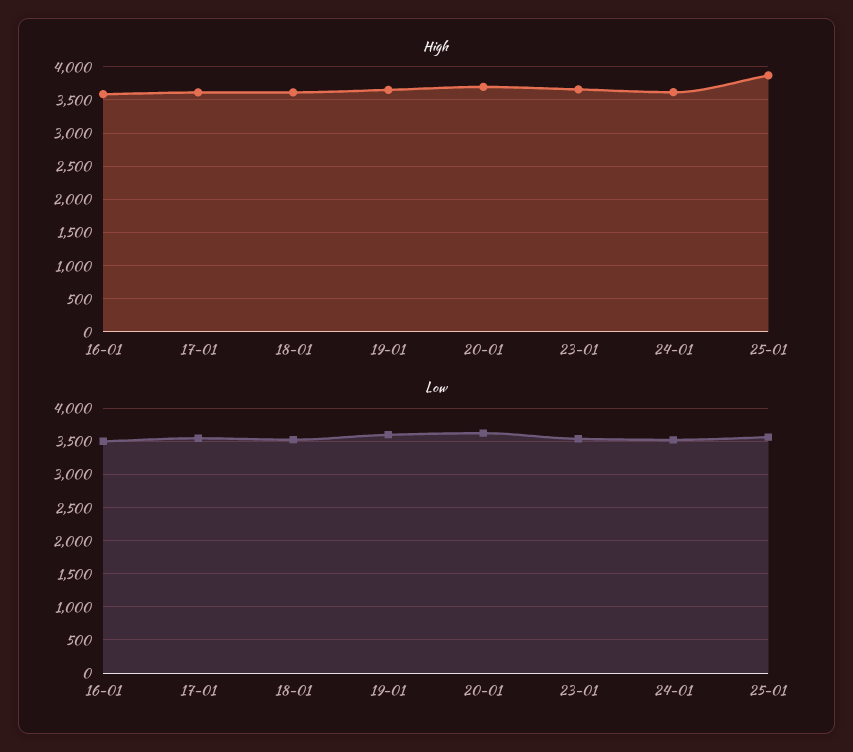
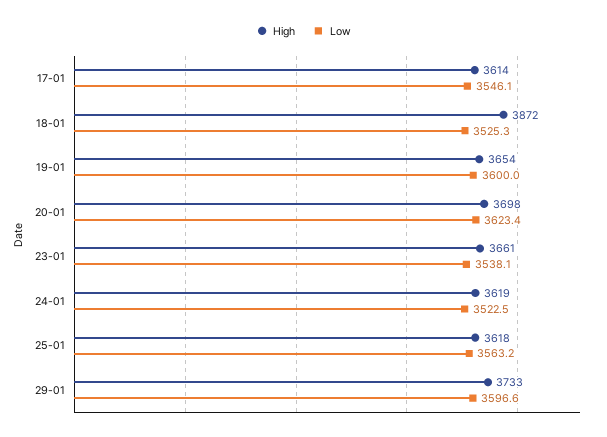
High, 16-01: 3600 -> none
High, 18-01: 3600 -> 3872
High, 25-01: 3900 -> 3618
Low, 16-01: 3500 -> none
High, 29-01: none -> 3733
Low, 29-01: none -> 3596.6

